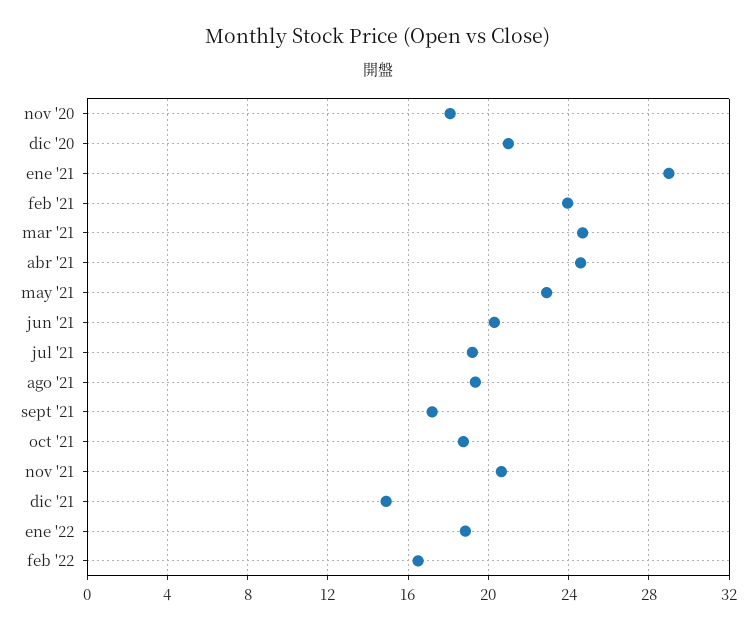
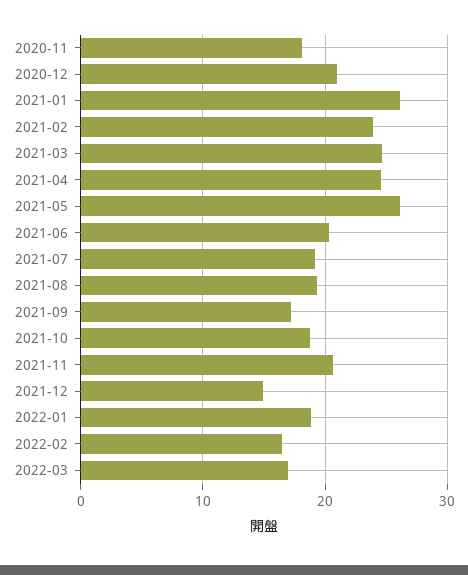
ene '21: 29 -> 26
may '21: 23 -> 26
2022-03: none -> 17

